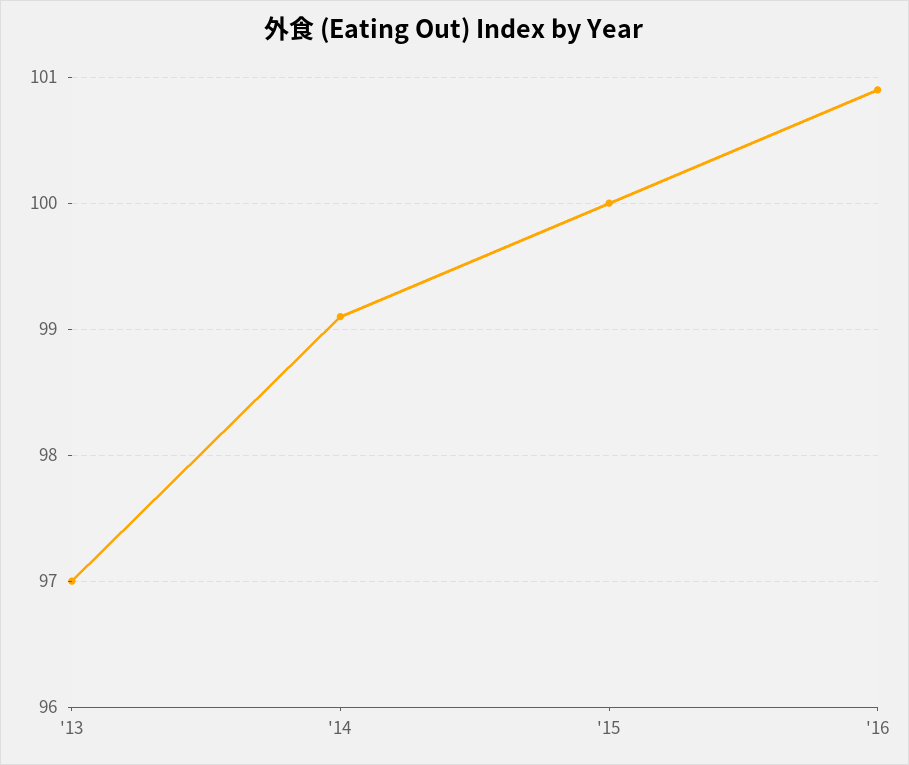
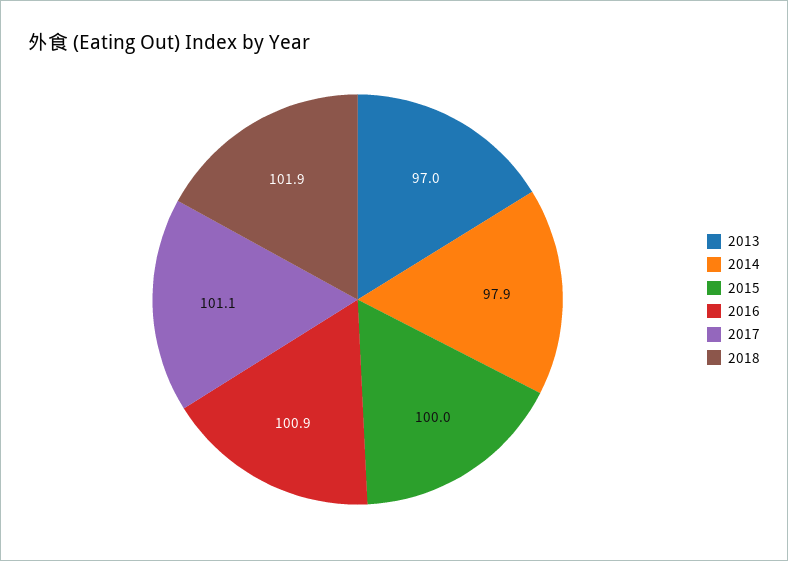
'14: 99.1 -> 97.9
2017: none -> 101.1
2018: none -> 101.9

